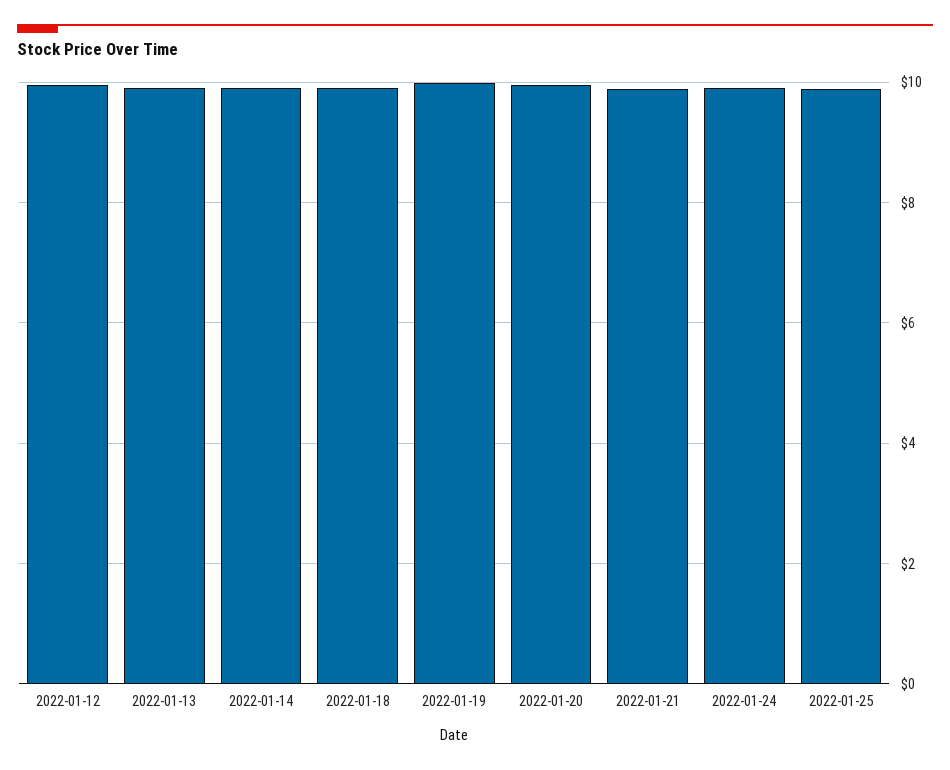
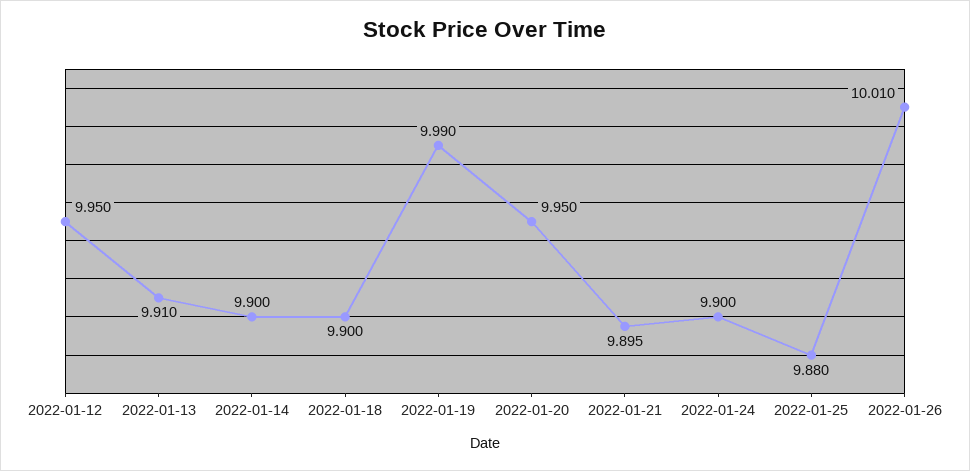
2022-01-26: none -> 10.01

